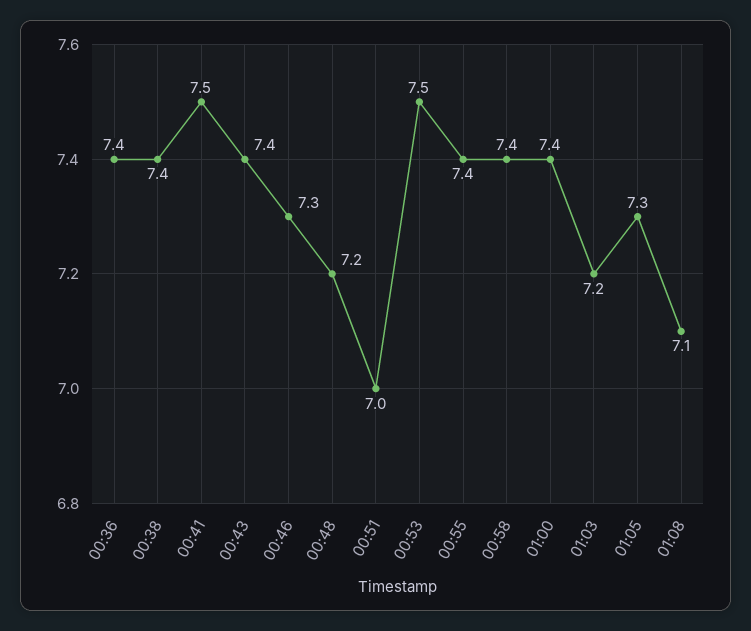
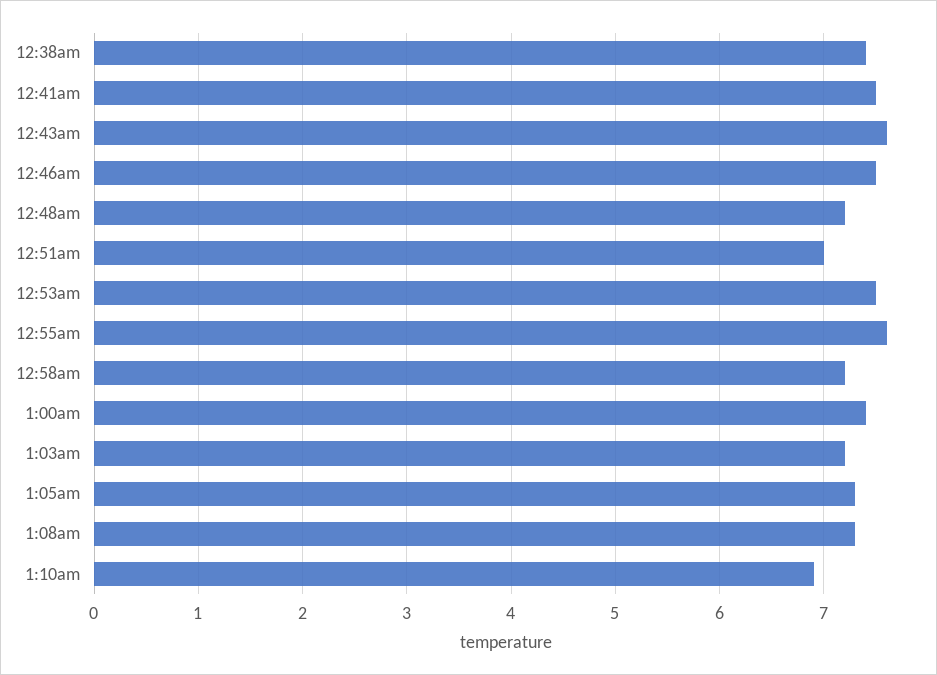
00:36: 7.4 -> none
00:43: 7.4 -> 7.6
00:46: 7.3 -> 7.5
00:55: 7.4 -> 7.6
00:58: 7.4 -> 7.2
01:08: 7.1 -> 7.3
1:10am: none -> 6.9

